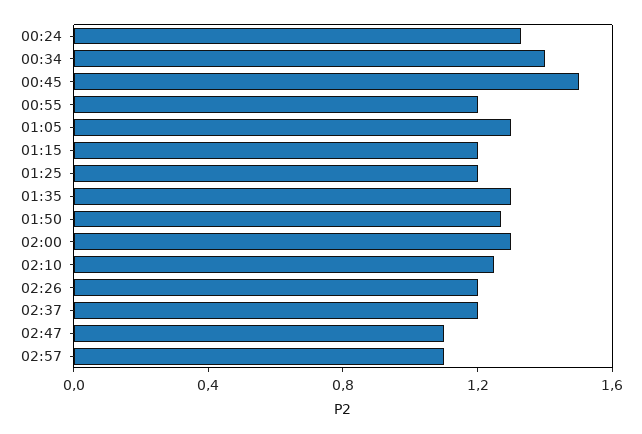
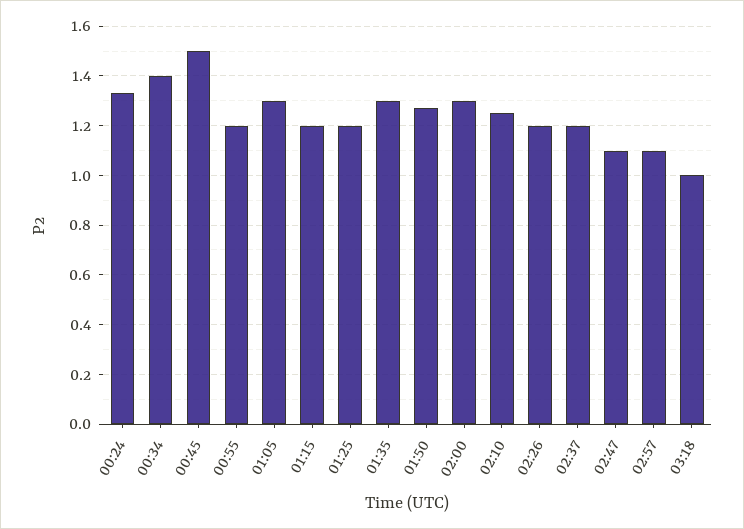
03:18: none -> 1

